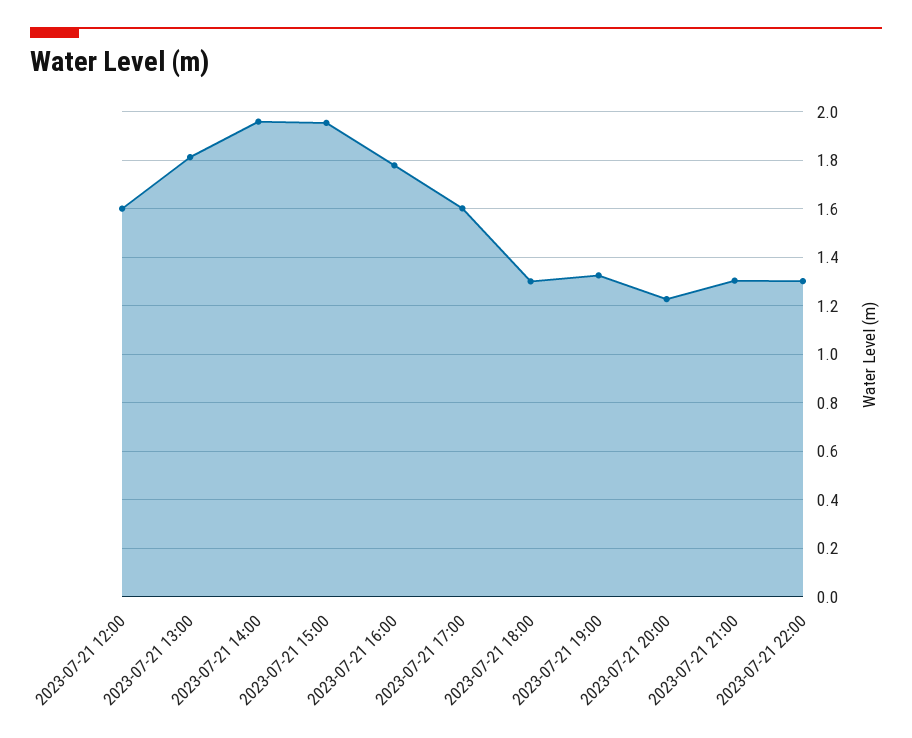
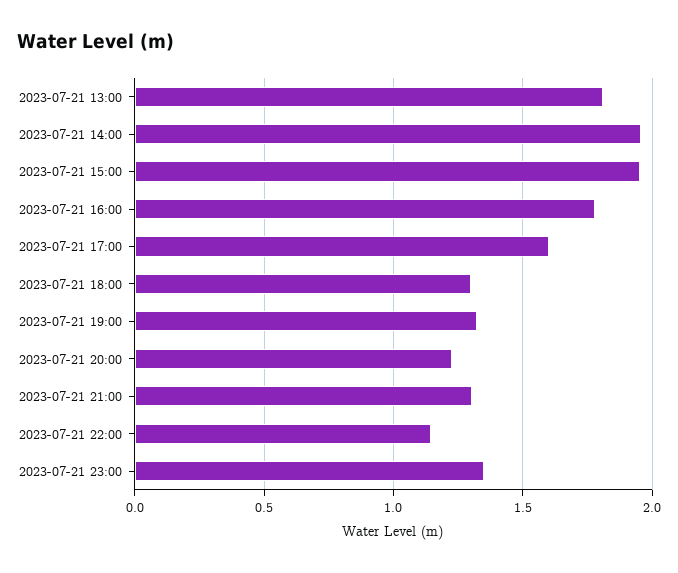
2023-07-21 12:00: 1.6 -> none
2023-07-21 22:00: 1.3 -> 1.15
2023-07-21 23:00: none -> 1.35

